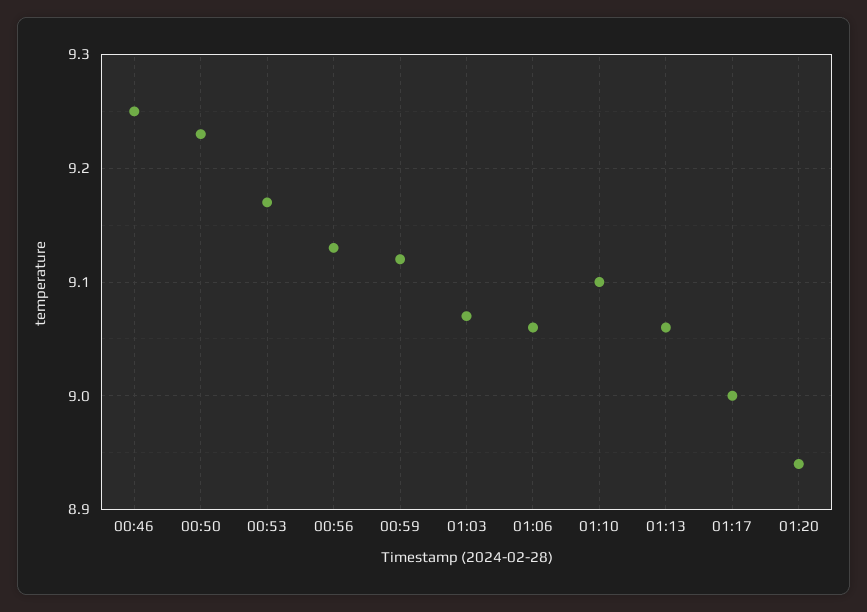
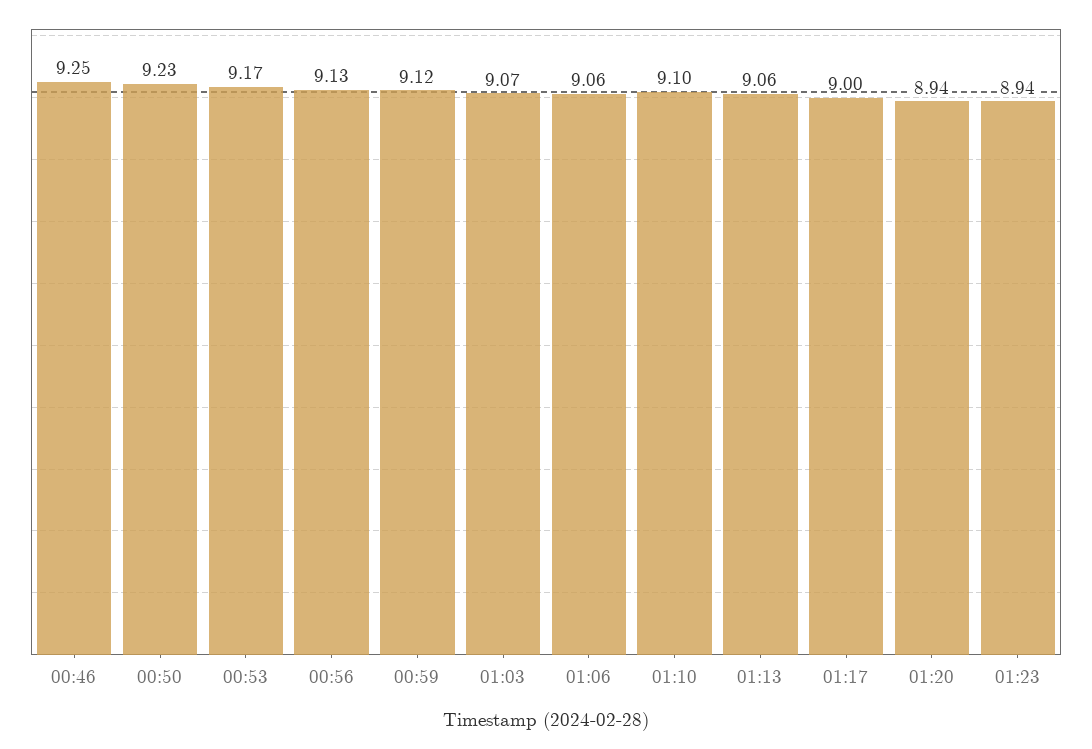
01:23: none -> 8.94

